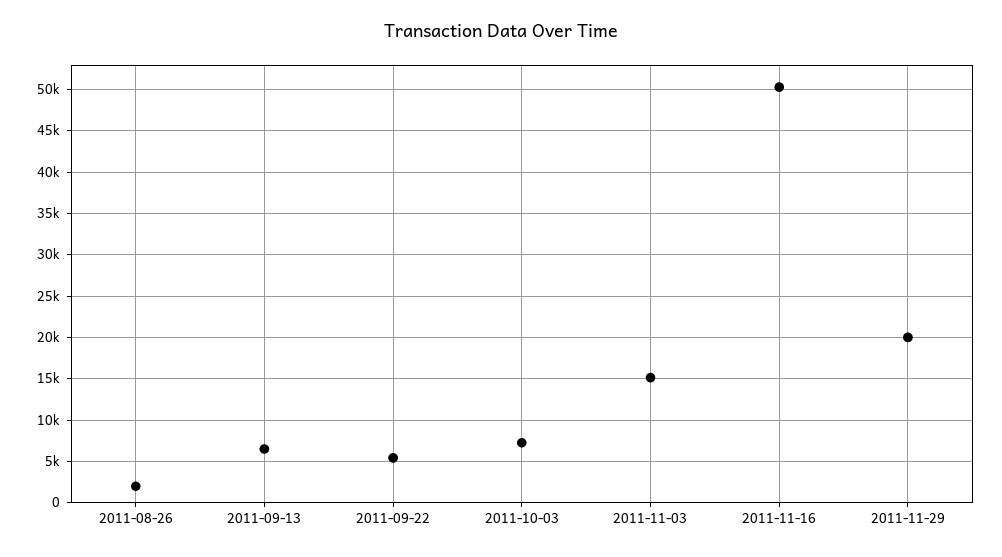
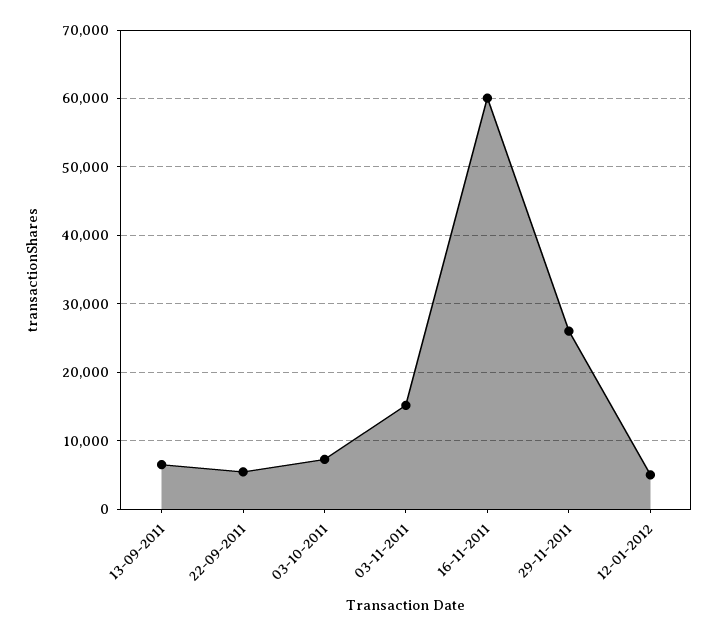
2011-08-26: 2000 -> none
2011-11-16: 50000 -> 60000
2011-11-29: 20000 -> 26000
12-01-2012: none -> 5000

